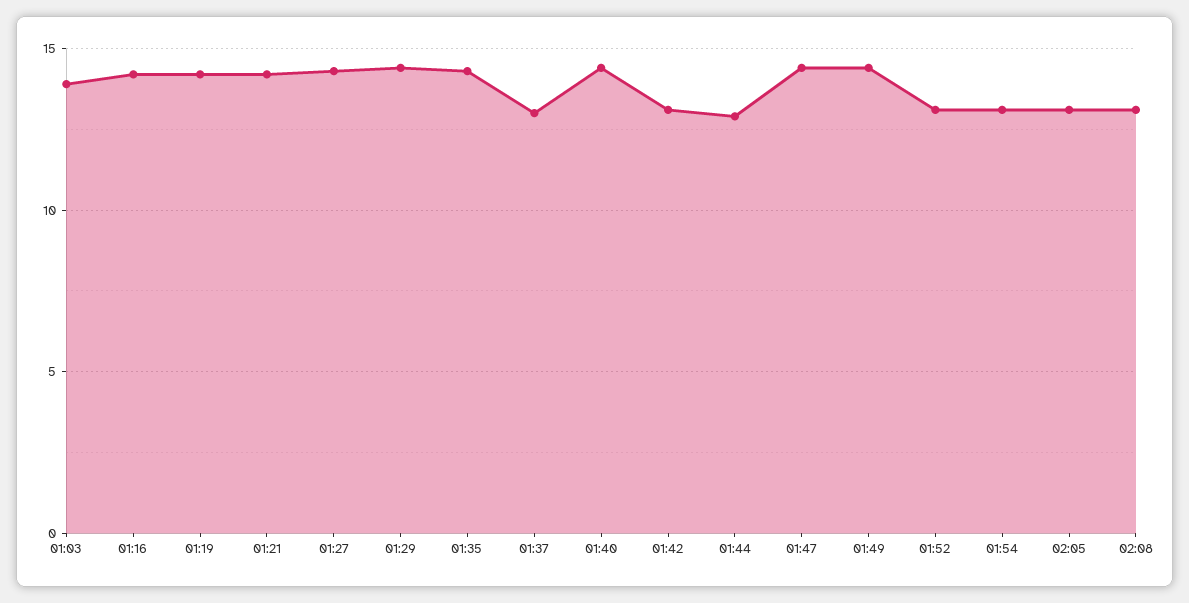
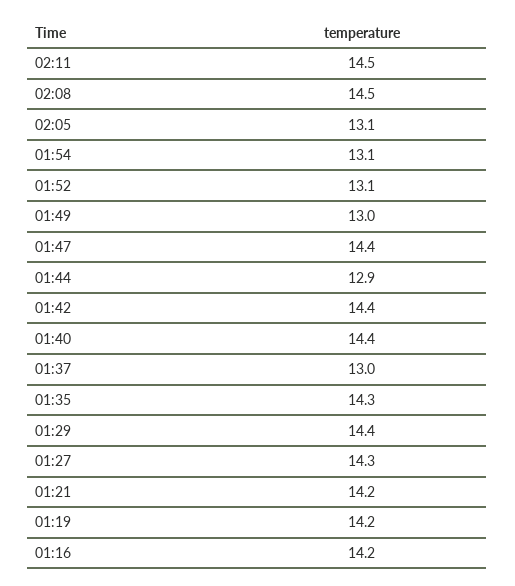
01:03: 14 -> none
01:42: 13 -> 14.4
01:49: 14.5 -> 13
02:08: 13 -> 14.5
02:11: none -> 14.5

